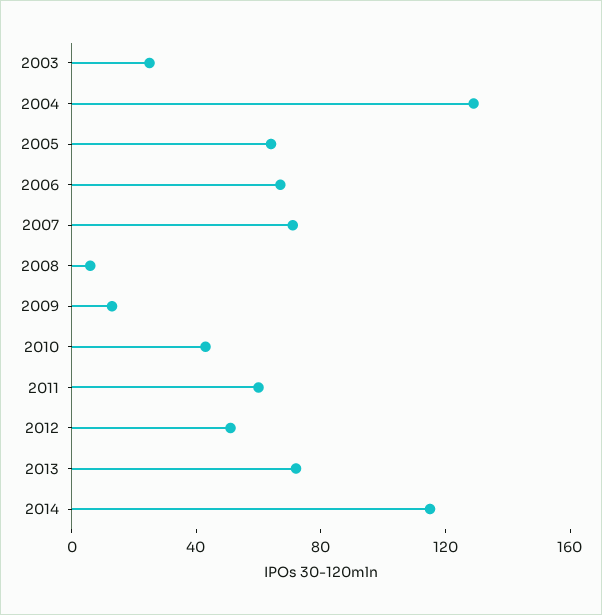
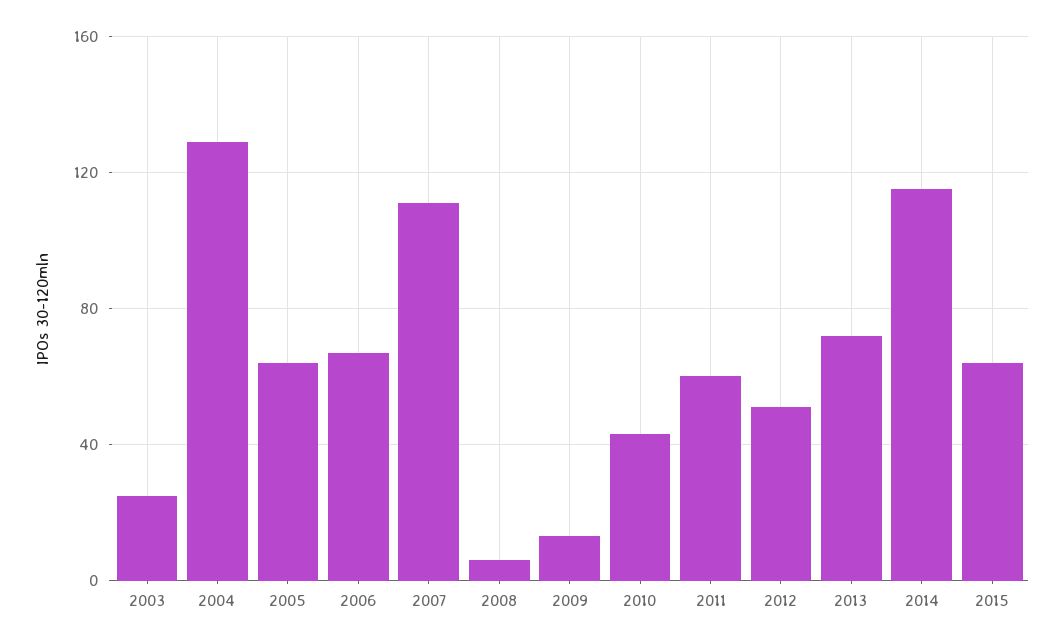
2007: 70 -> 110
2015: none -> 65

